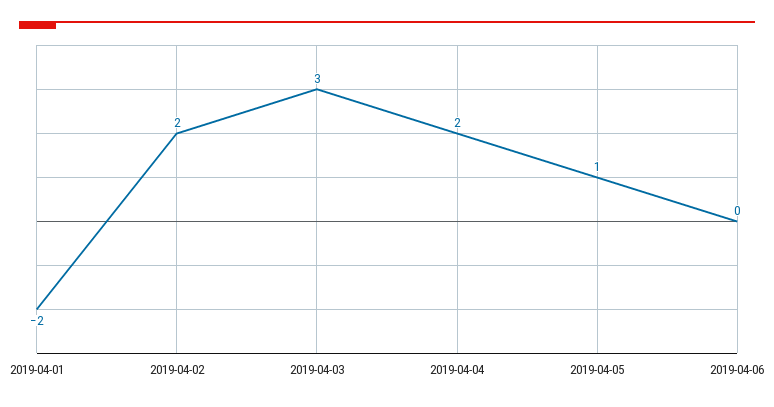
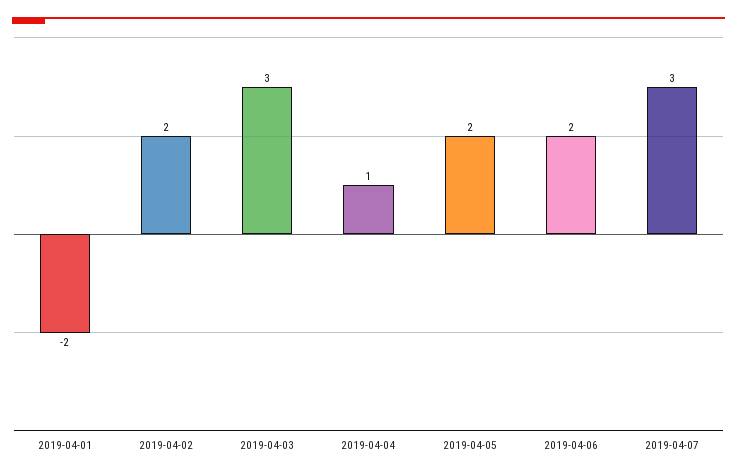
2019-04-04: 2 -> 1
2019-04-05: 1 -> 2
2019-04-06: 0 -> 2
2019-04-07: none -> 3

